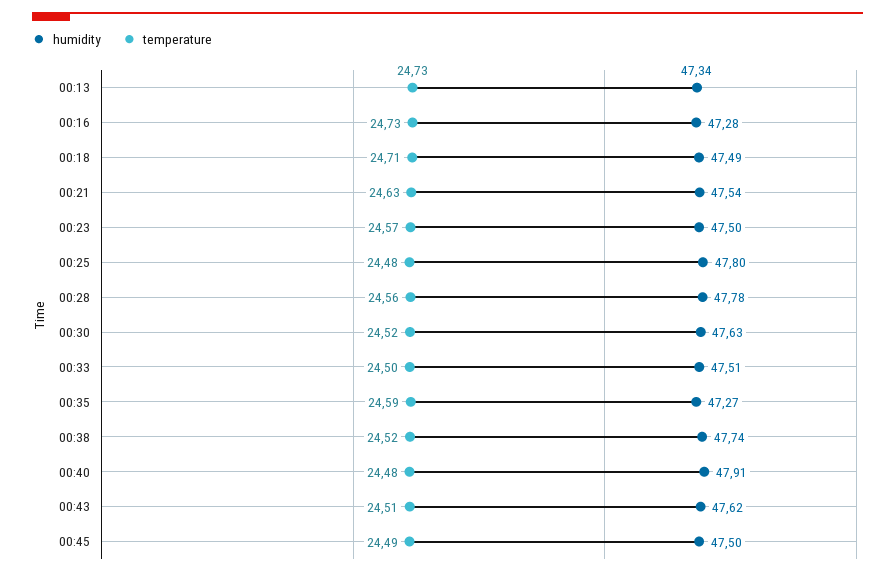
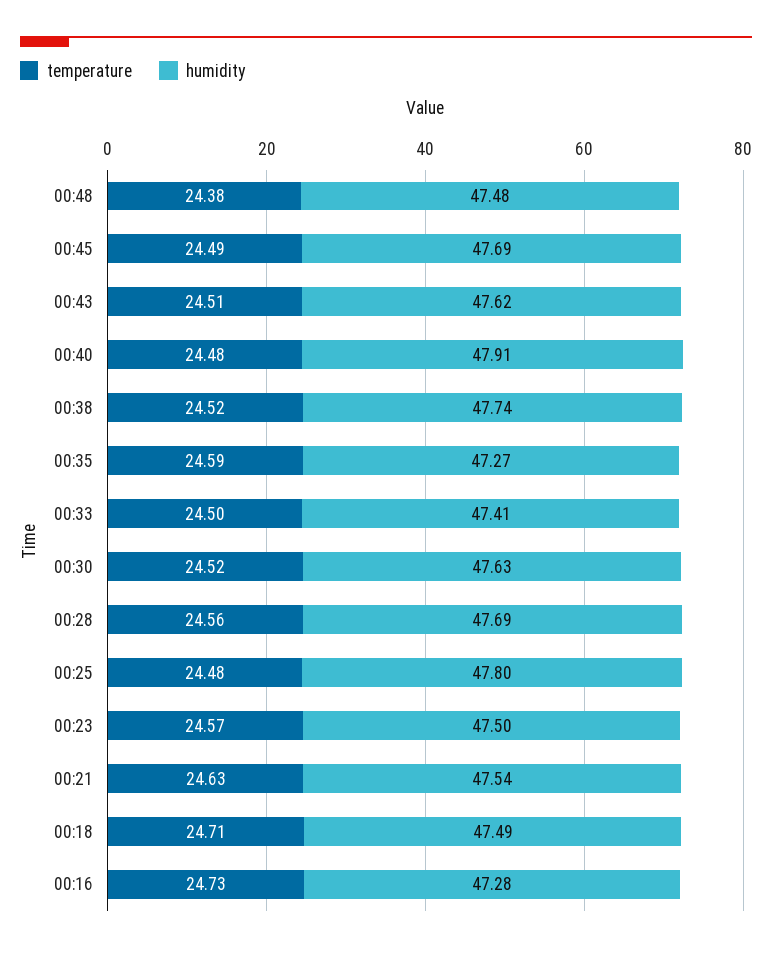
humidity, 00:13: 47.34 -> none
temperature, 00:13: 24.73 -> none
humidity, 00:28: 47.78 -> 47.69
humidity, 00:33: 47.51 -> 47.41
humidity, 00:45: 47.5 -> 47.69
temperature, 00:48: none -> 24.38
humidity, 00:48: none -> 47.48

